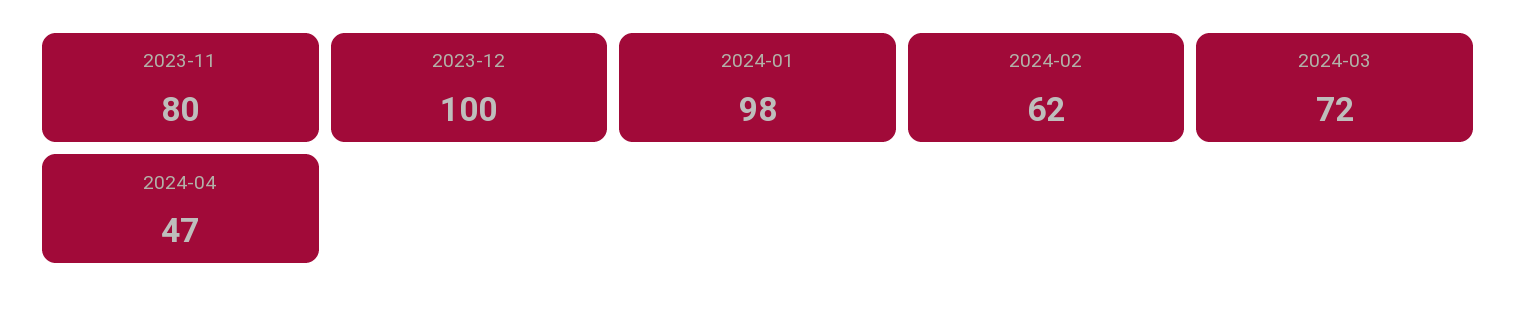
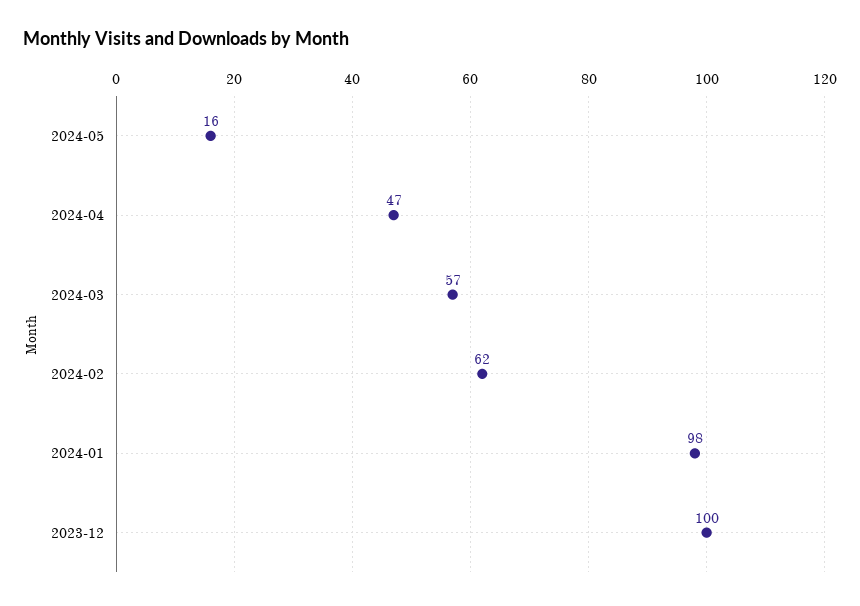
2023-11: 80 -> none
2024-03: 72 -> 57
2024-05: none -> 16

